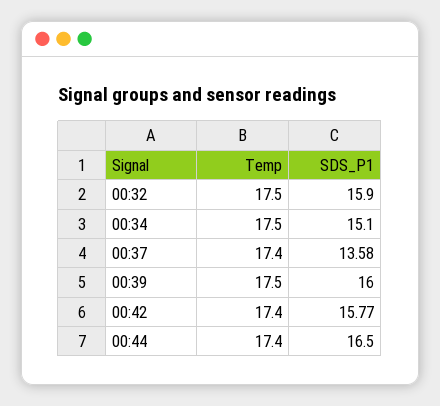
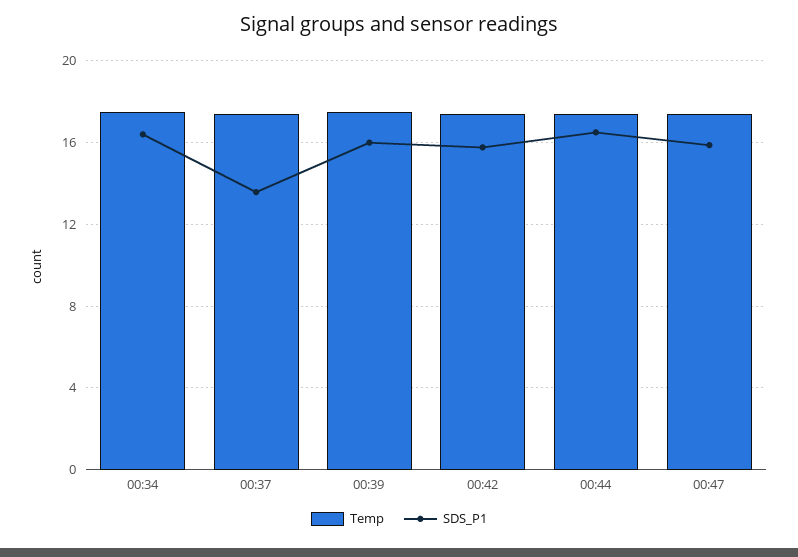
Temp, 00:32: 17.5 -> none
SDS_P1, 00:32: 15.9 -> none
SDS_P1, 00:34: 15.1 -> 16.5
Temp, 00:47: none -> 17.5
SDS_P1, 00:47: none -> 16

